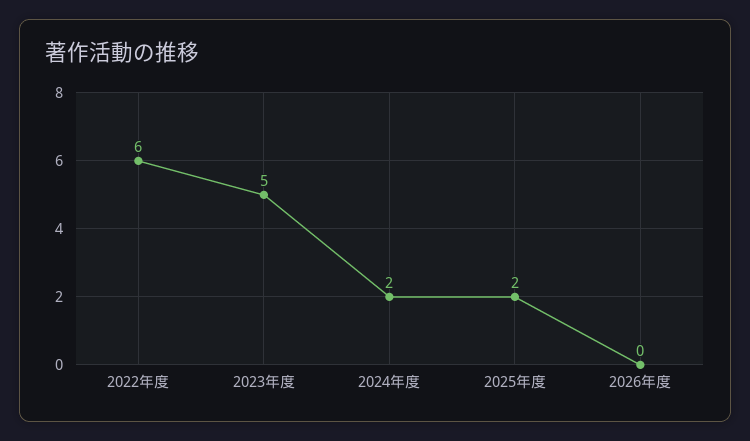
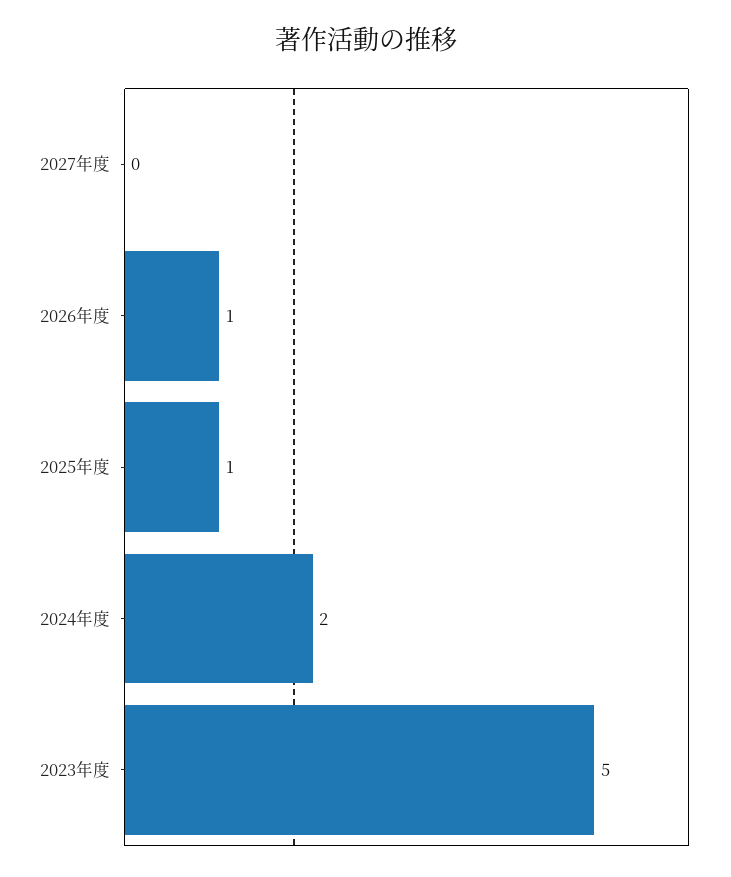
2022年度: 6 -> none
2025年度: 2 -> 1
2026年度: 0 -> 1
2027年度: none -> 0

